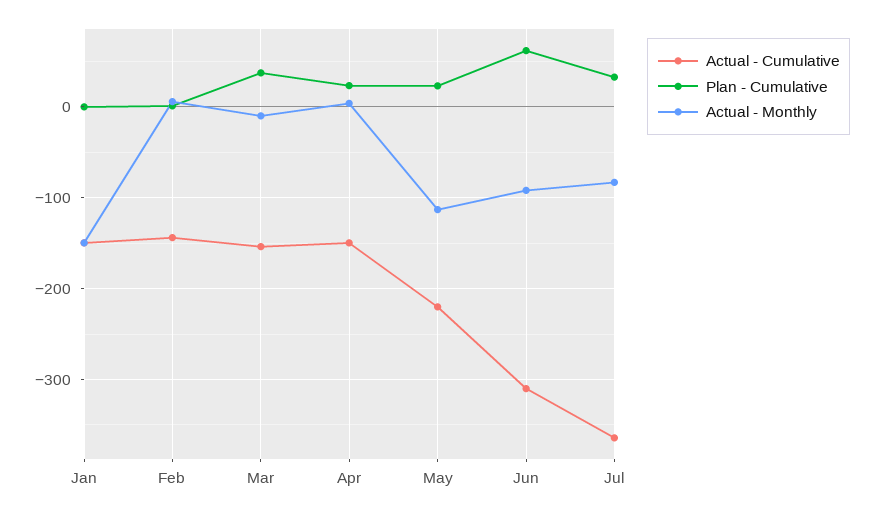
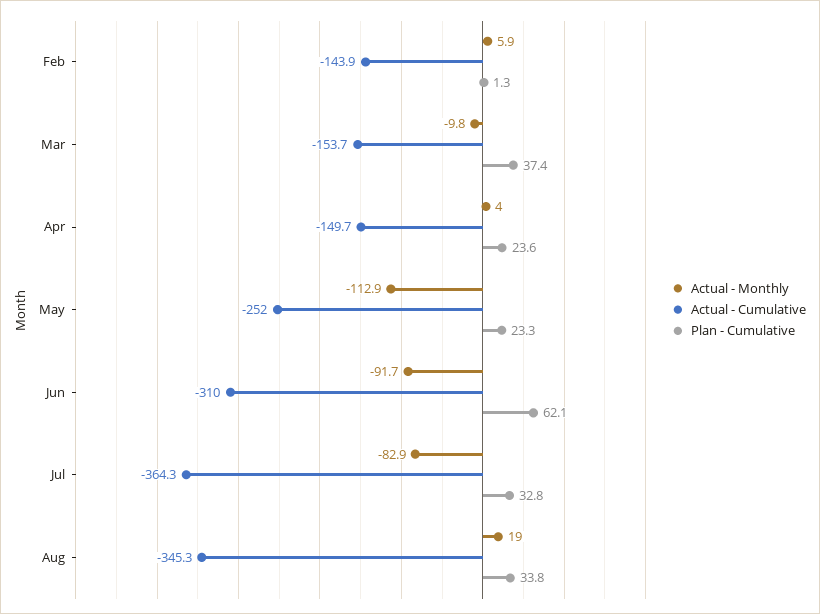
Actual - Cumulative, Jan: -150 -> none
Plan - Cumulative, Jan: 0 -> none
Actual - Monthly, Jan: -150 -> none
Actual - Cumulative, May: -220 -> -252
Actual - Monthly, Aug: none -> 19
Actual - Cumulative, Aug: none -> -345.3
Plan - Cumulative, Aug: none -> 33.8

